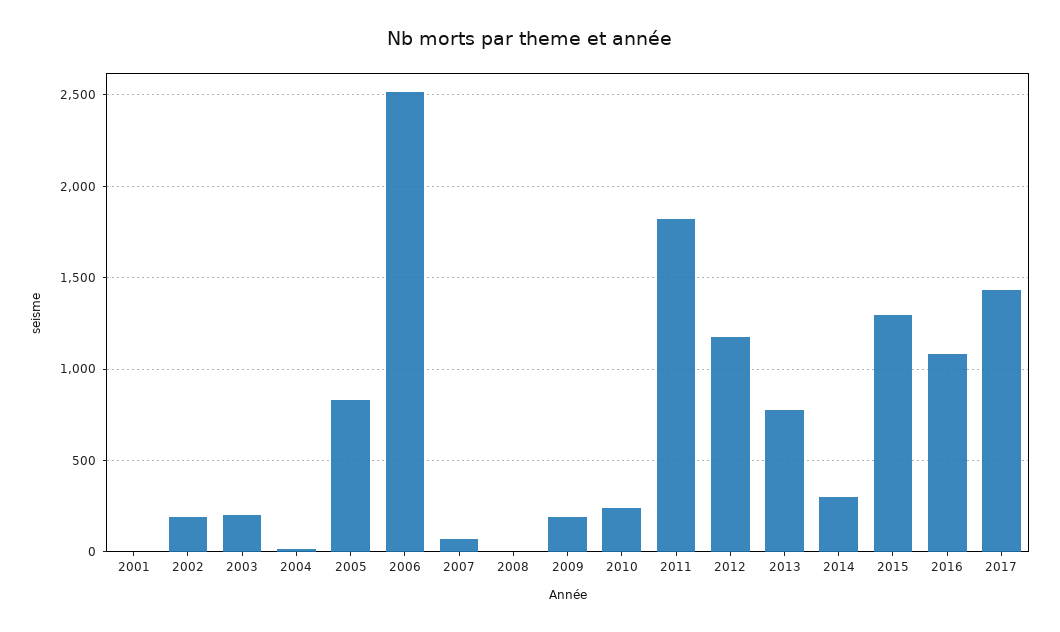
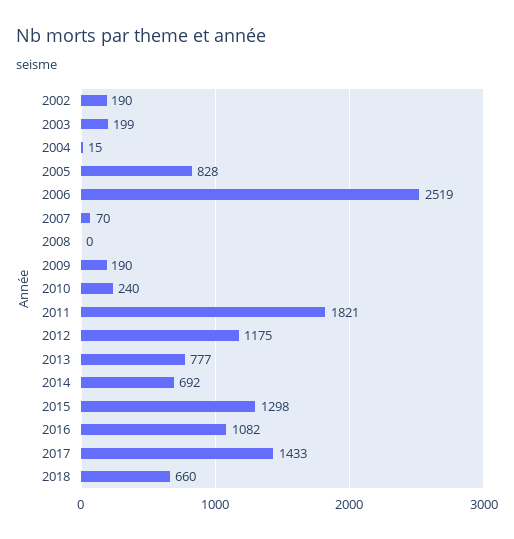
2001: 0 -> none
2014: 300 -> 692
2018: none -> 660

